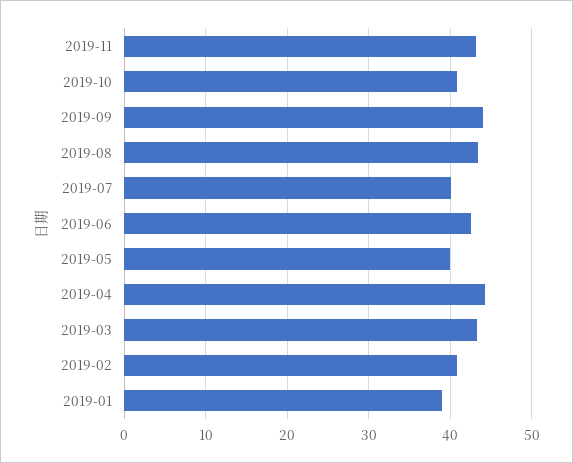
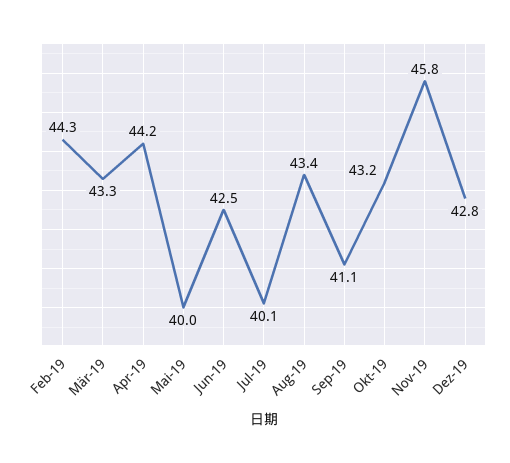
2019-11: 43 -> 45.8
2019-10: 41 -> 43.2
2019-09: 44 -> 41.1
2019-02: 41 -> 44.3
2019-01: 39 -> none
Dez-19: none -> 42.8

